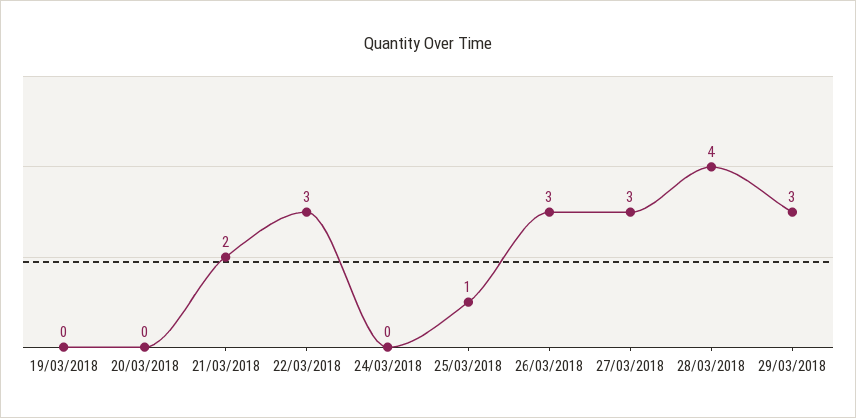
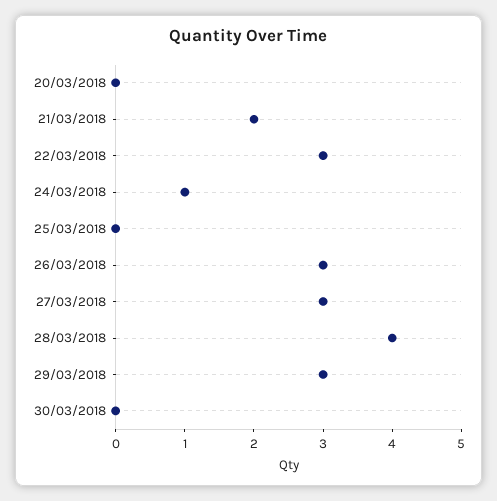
19/03/2018: 0 -> none
24/03/2018: 0 -> 1
25/03/2018: 1 -> 0
30/03/2018: none -> 0

